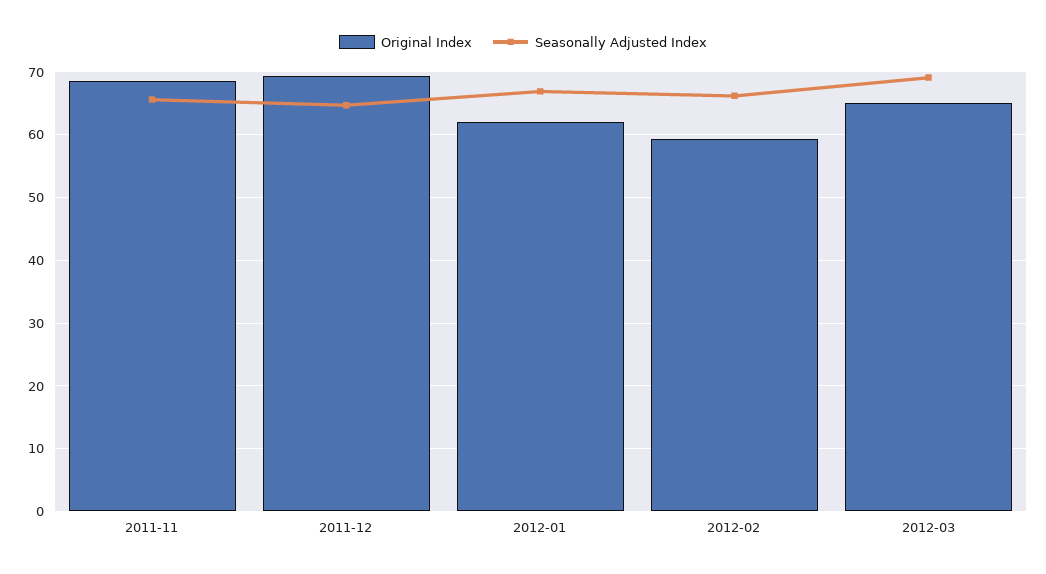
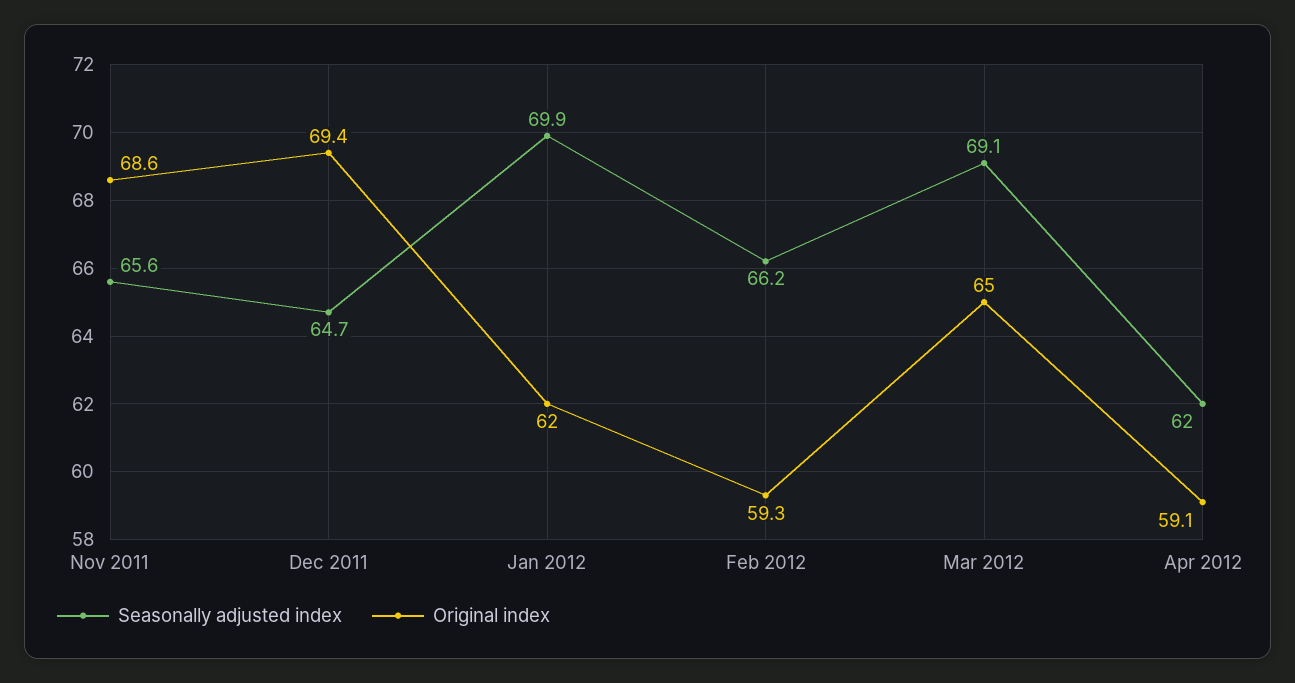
Seasonally Adjusted Index, 2012-01: 67 -> 69.9
Seasonally Adjusted Index, Apr 2012: none -> 62
Original Index, Apr 2012: none -> 59.1

